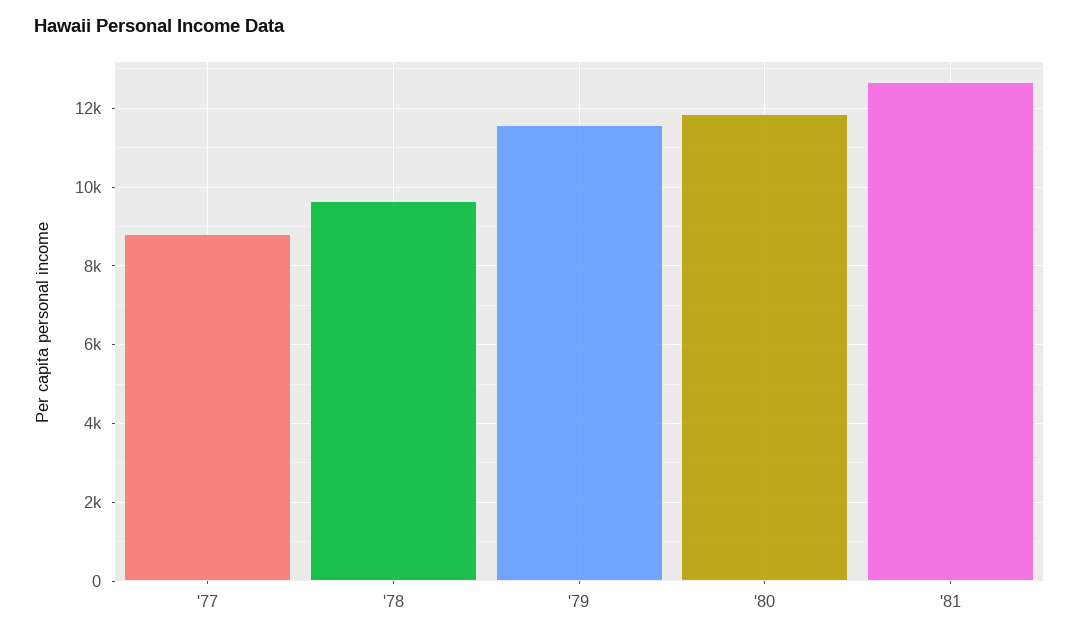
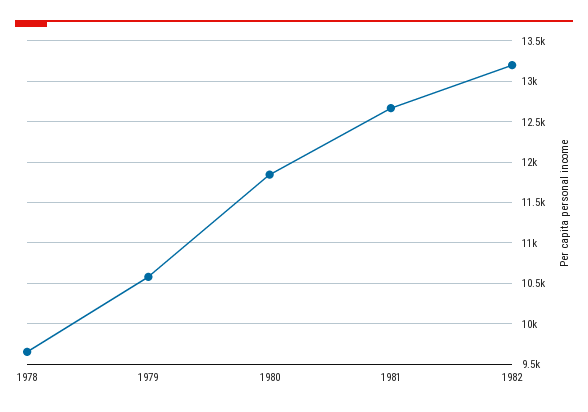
'77: 8800 -> none
'79: 11600 -> 10600
1982: none -> 13200

